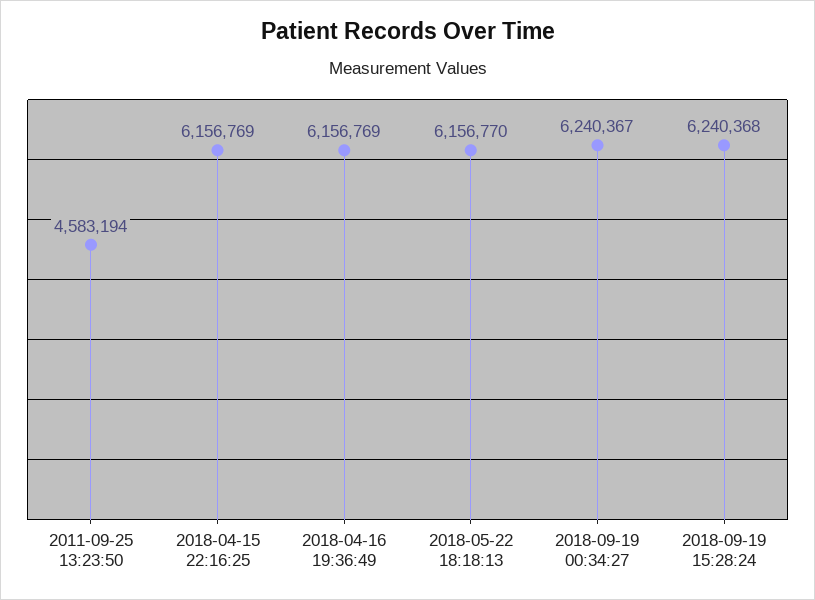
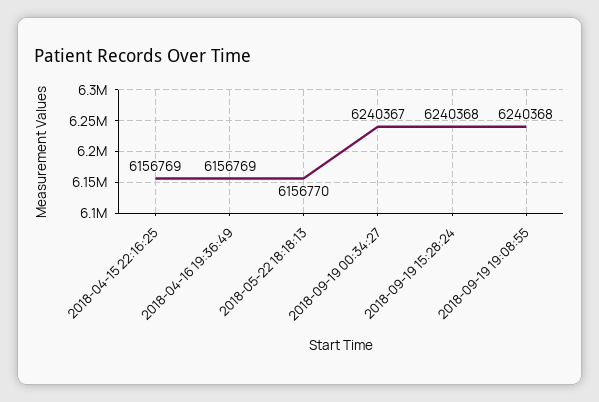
2011-09-25 13:23:50: 4583194 -> none
2018-09-19 19:08:55: none -> 6240368

